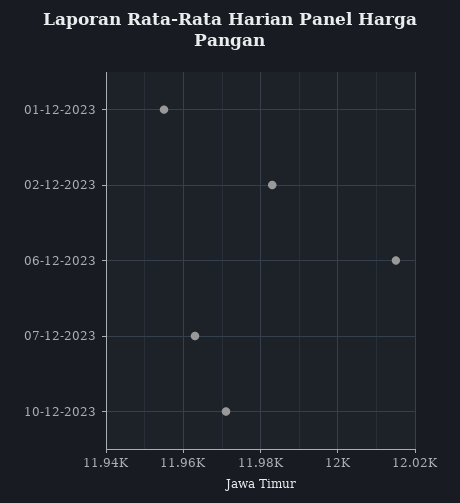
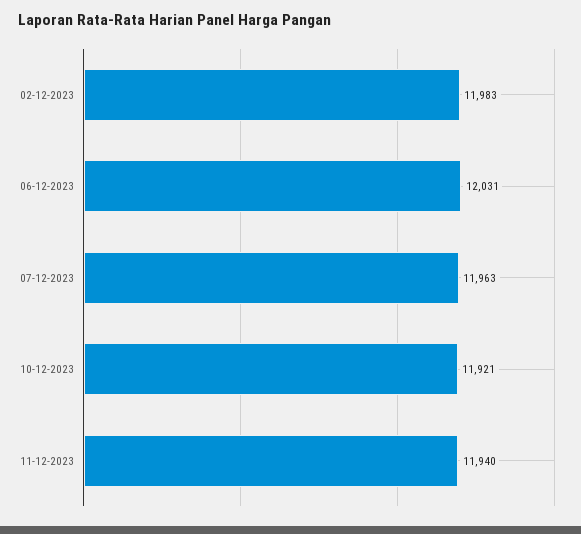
01-12-2023: 11955 -> none
06-12-2023: 12015 -> 12031
10-12-2023: 11970 -> 11921
11-12-2023: none -> 11940

